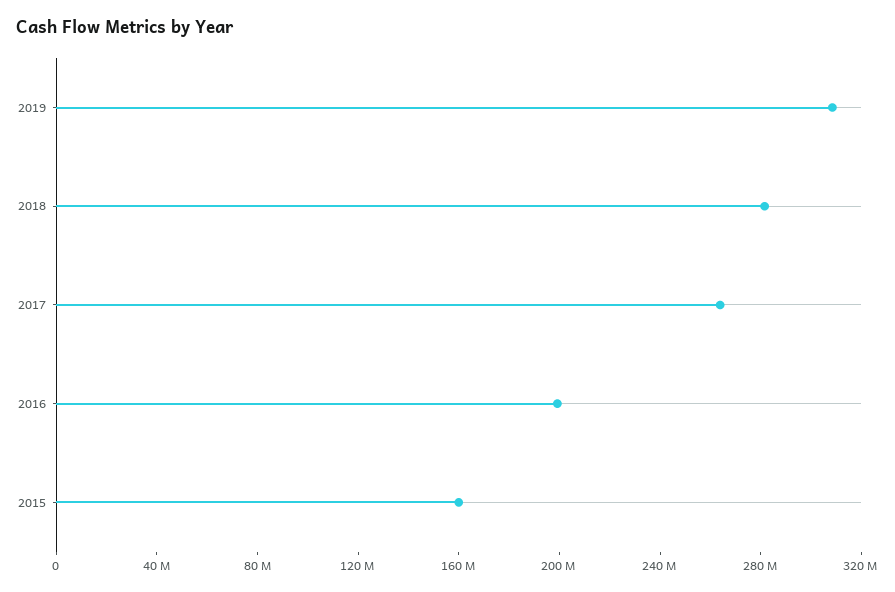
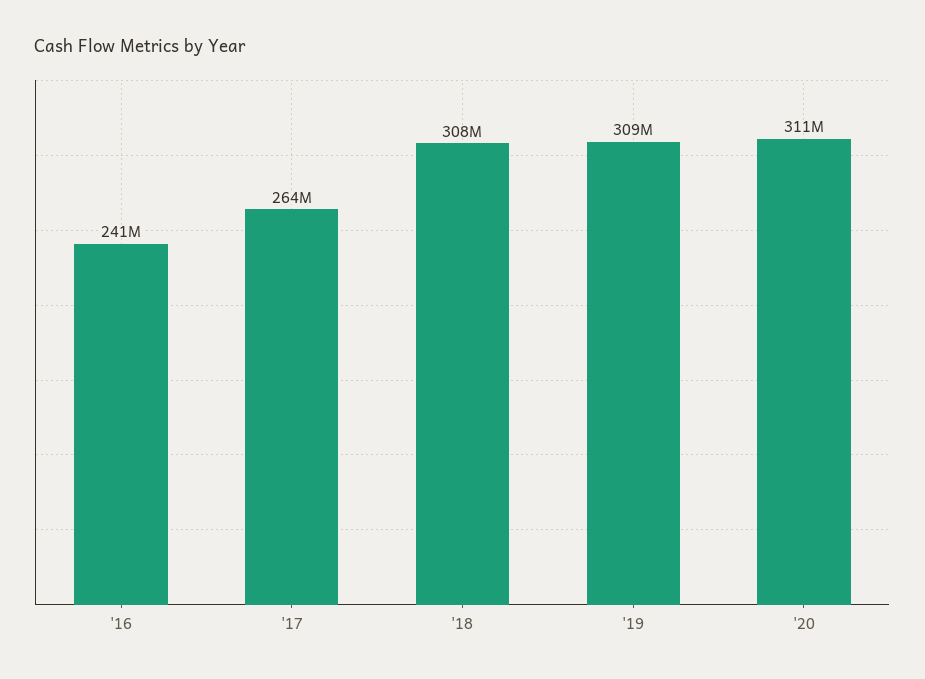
2018: 280000000 -> 308000000
2016: 200000000 -> 241000000
2015: 160000000 -> none
'20: none -> 311000000

